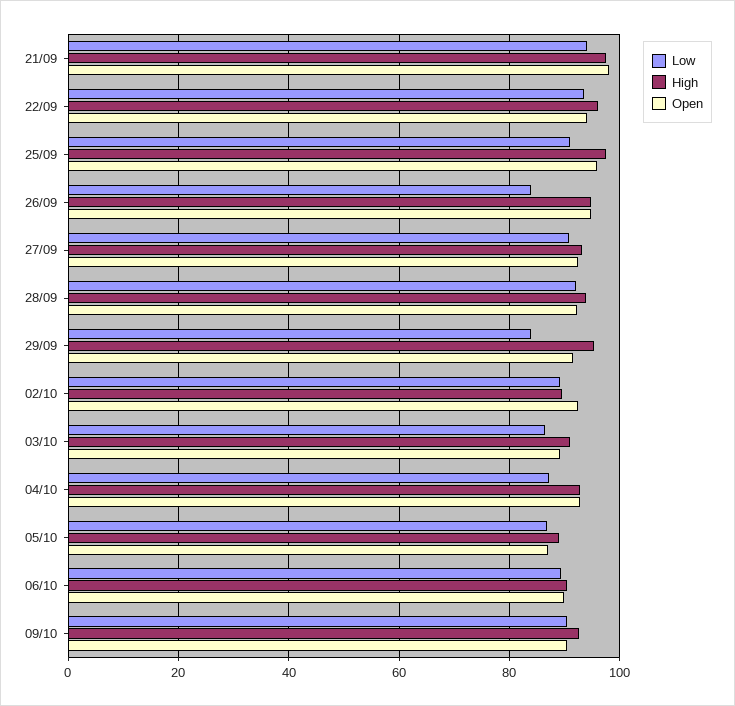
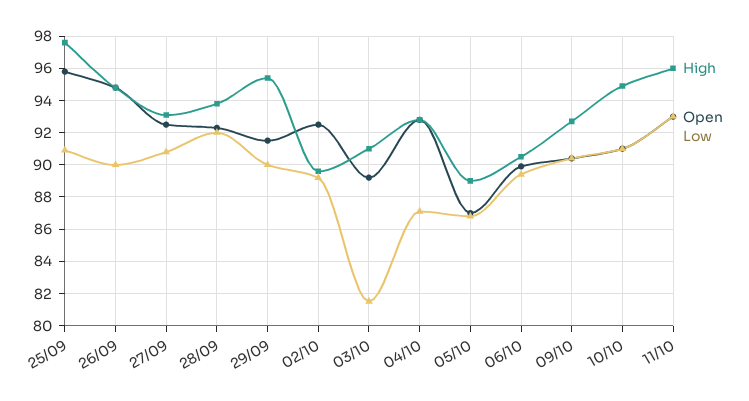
Low, 21/09: 94 -> none
High, 21/09: 98 -> none
Open, 21/09: 98 -> none
Low, 22/09: 94 -> none
High, 22/09: 96 -> none
Open, 22/09: 94 -> none
Low, 26/09: 84 -> 90
Low, 29/09: 84 -> 90
Low, 03/10: 86 -> 81.5
High, 10/10: none -> 95
Open, 10/10: none -> 91
Low, 10/10: none -> 91
High, 11/10: none -> 96
Open, 11/10: none -> 93
Low, 11/10: none -> 93

